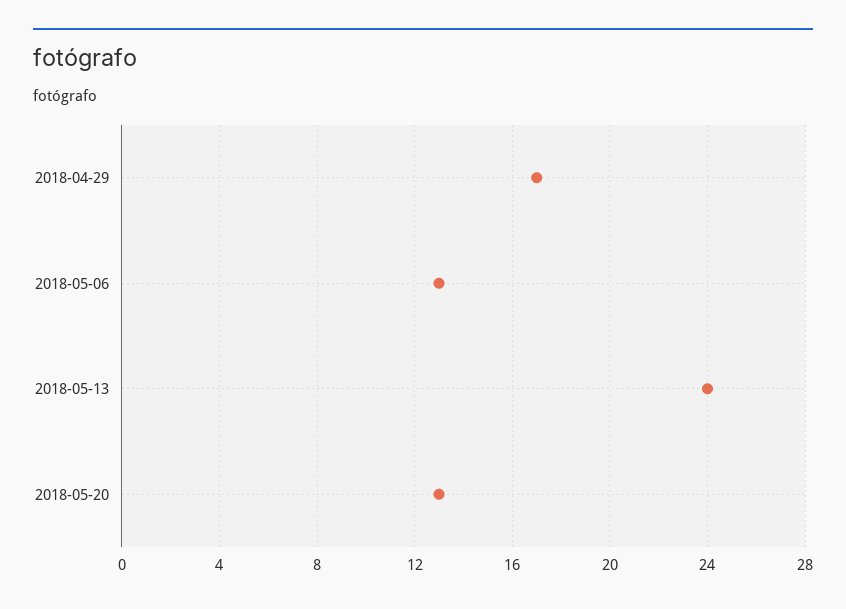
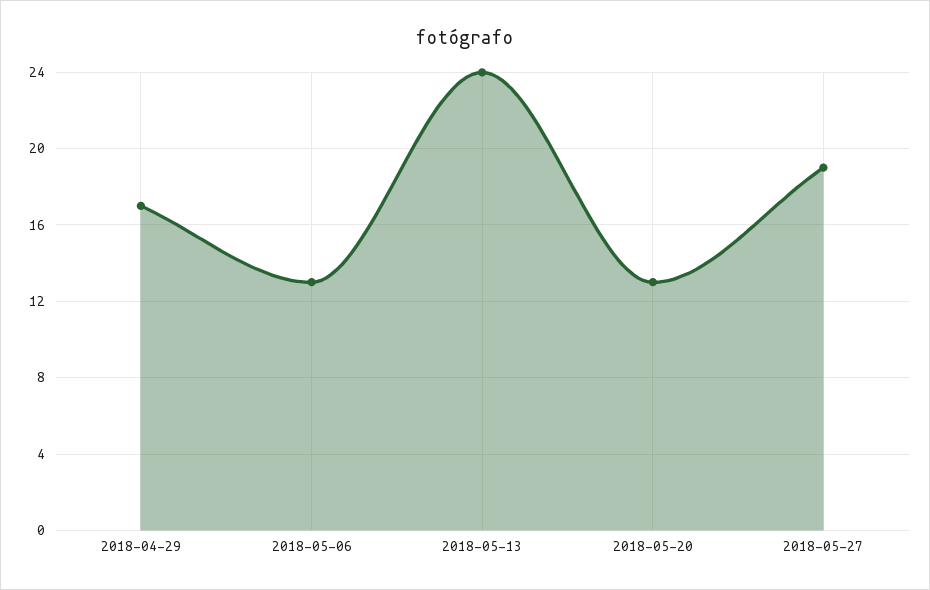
2018-05-27: none -> 19

